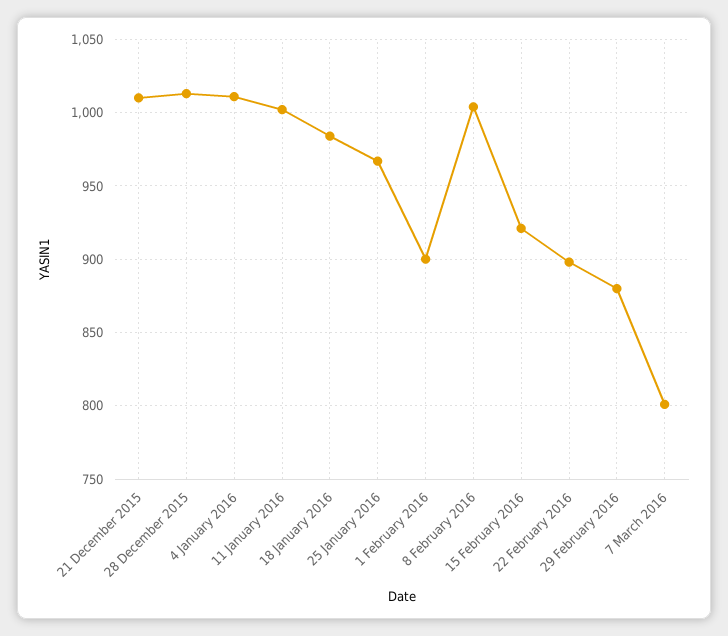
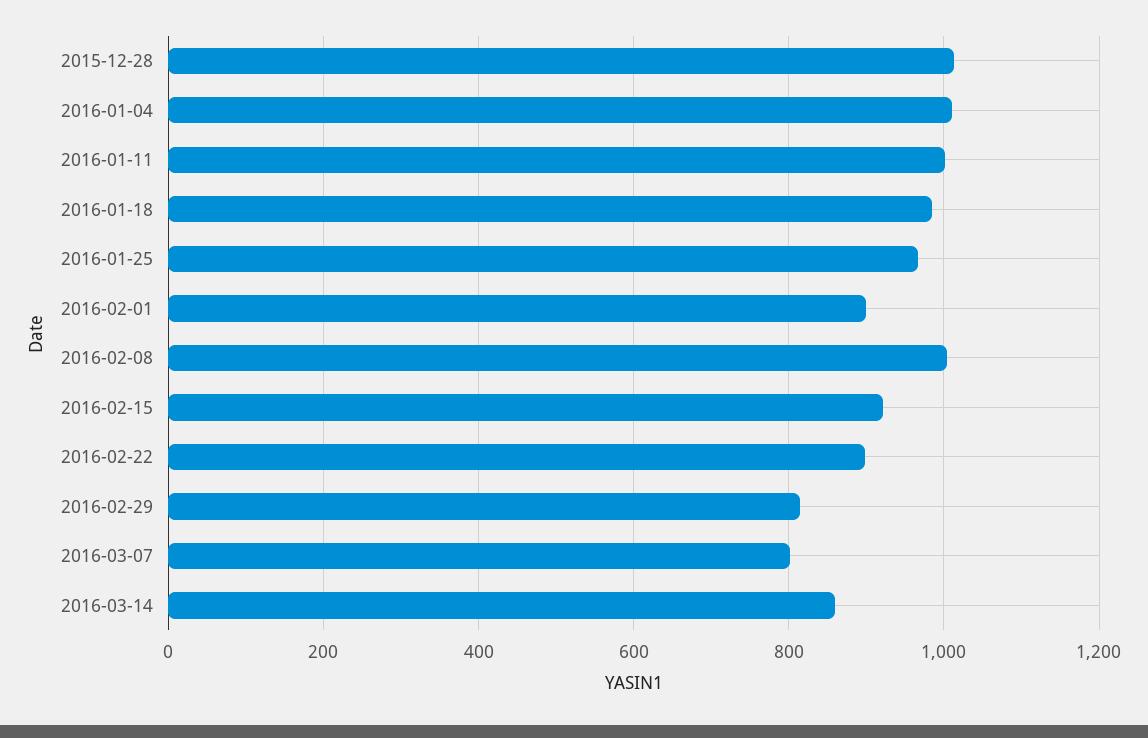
21 December 2015: 1010 -> none
29 February 2016: 880 -> 820
2016-03-14: none -> 860

